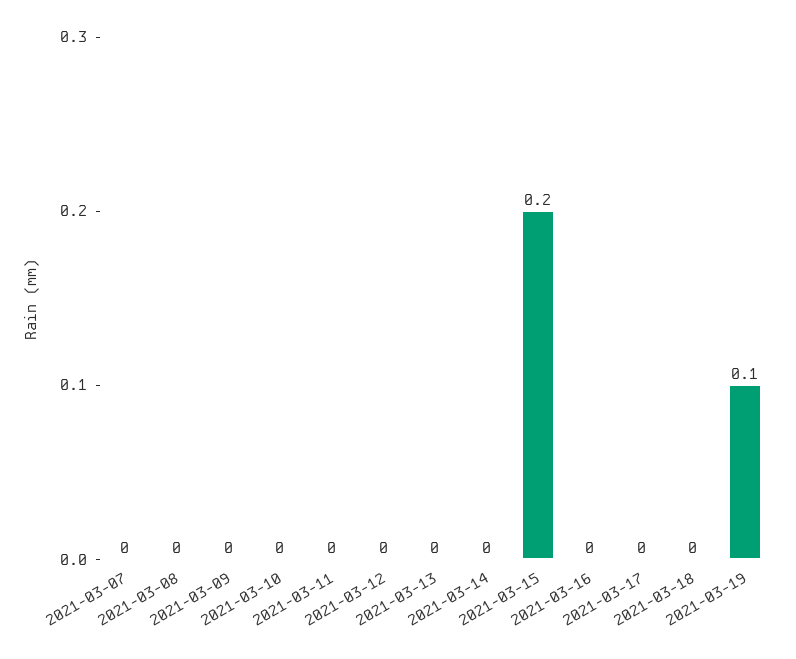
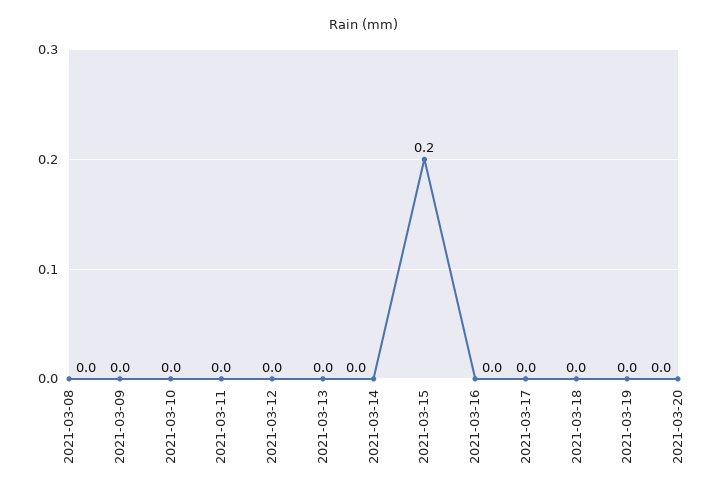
2021-03-07: 0 -> none
2021-03-19: 0.1 -> 0
2021-03-20: none -> 0

